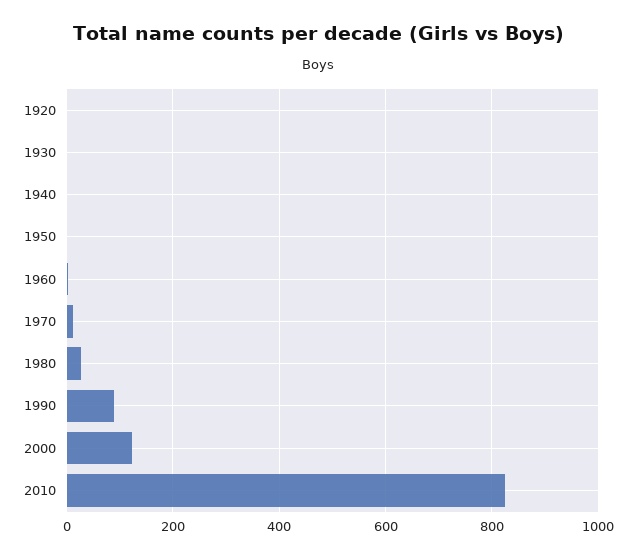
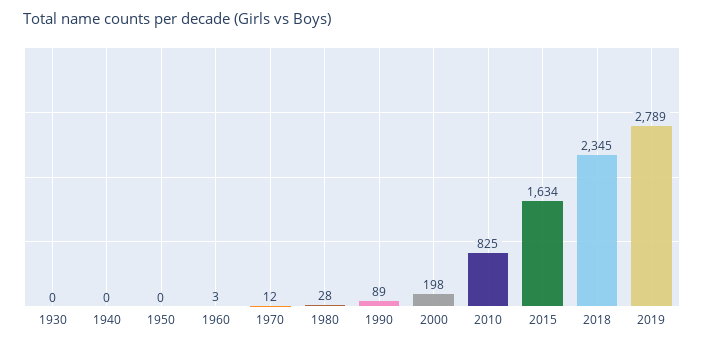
1920: 0 -> none
2000: 120 -> 198
2015: none -> 1634
2018: none -> 2345
2019: none -> 2789

